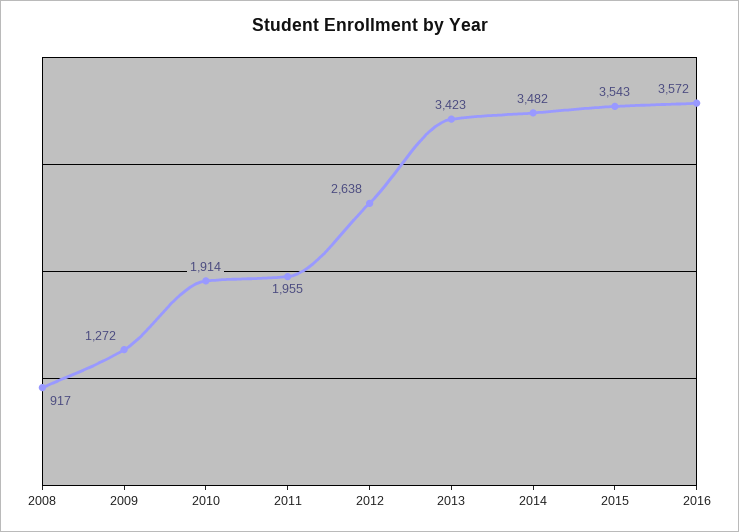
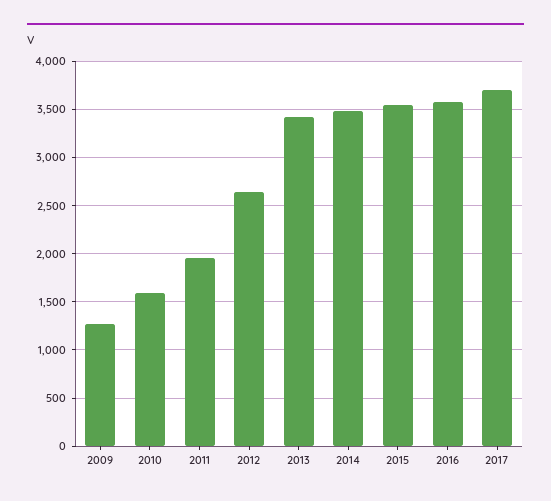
2008: 917 -> none
2010: 1914 -> 1600
2017: none -> 3700

